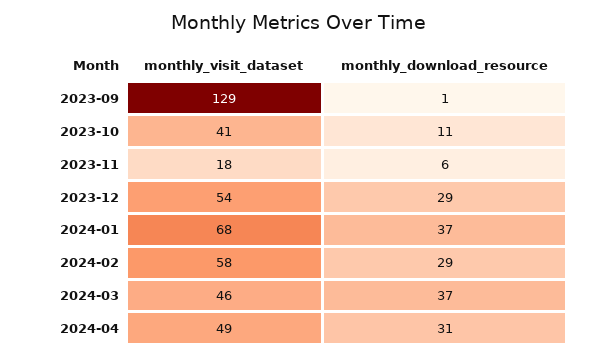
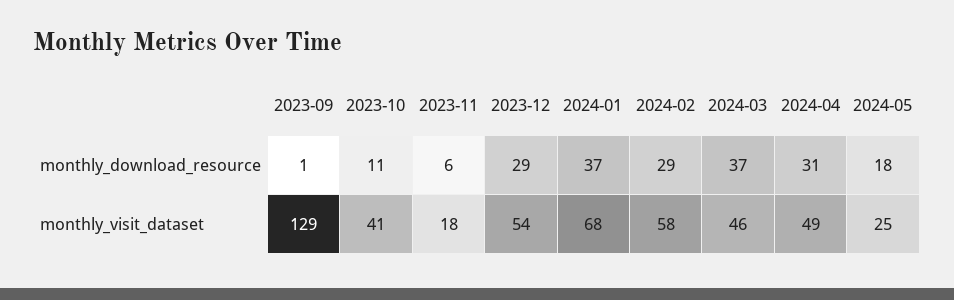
monthly_download_resource, 2024-05: none -> 18
monthly_visit_dataset, 2024-05: none -> 25

